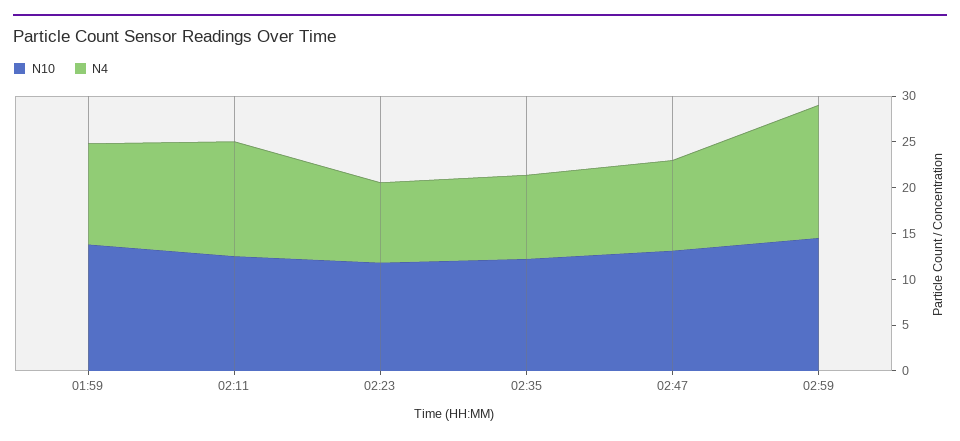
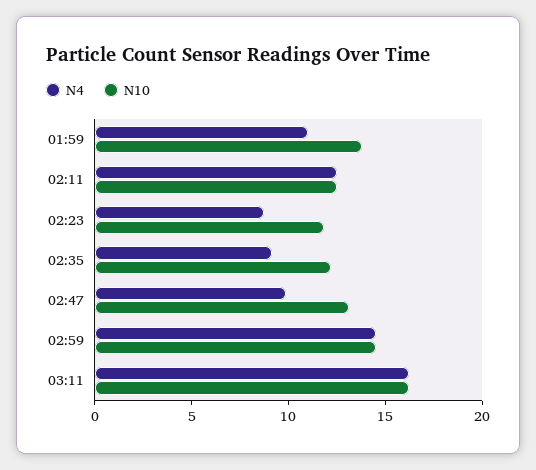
N4, 03:11: none -> 16
N10, 03:11: none -> 16

